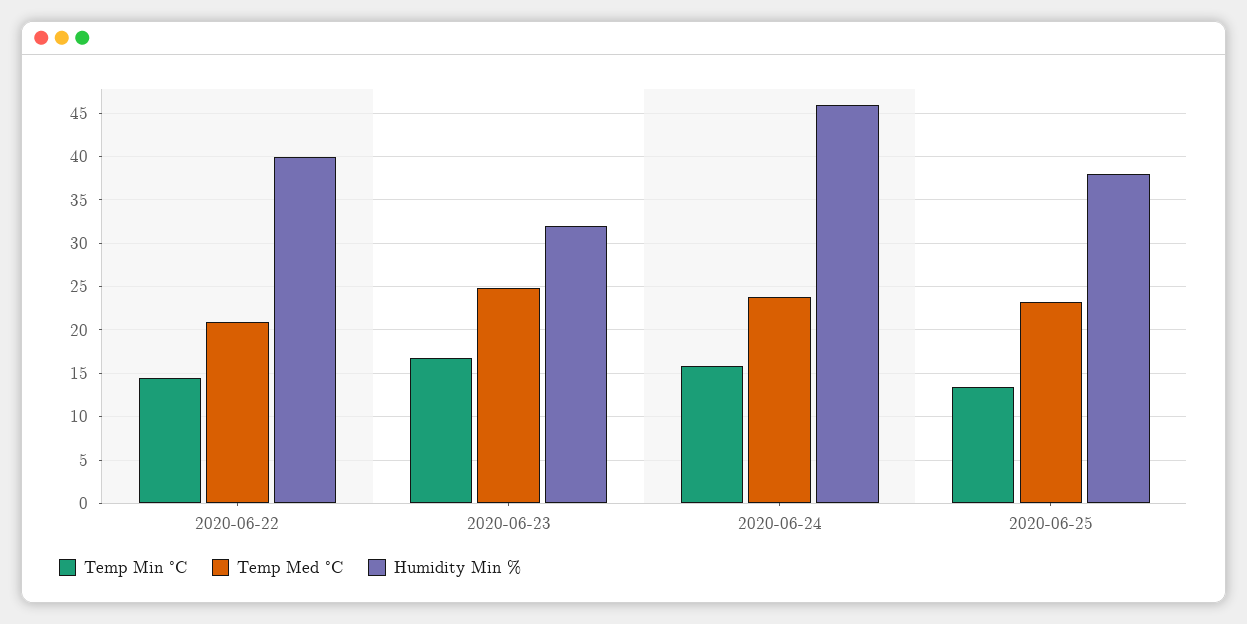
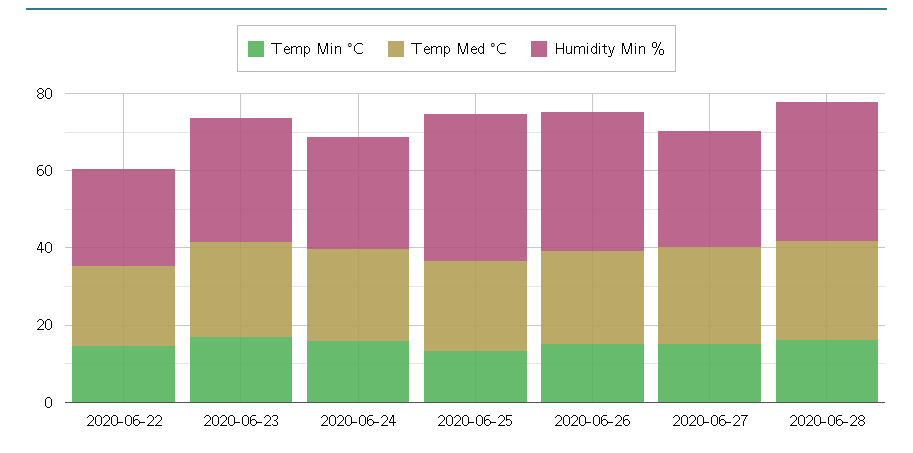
Humidity Min %, 2020-06-22: 40 -> 25
Humidity Min %, 2020-06-24: 46 -> 30
Temp Min °C, 2020-06-26: none -> 15
Temp Med °C, 2020-06-26: none -> 25
Humidity Min %, 2020-06-26: none -> 35
Temp Min °C, 2020-06-27: none -> 15
Temp Med °C, 2020-06-27: none -> 25
Humidity Min %, 2020-06-27: none -> 30
Temp Min °C, 2020-06-28: none -> 15
Temp Med °C, 2020-06-28: none -> 25
Humidity Min %, 2020-06-28: none -> 35

